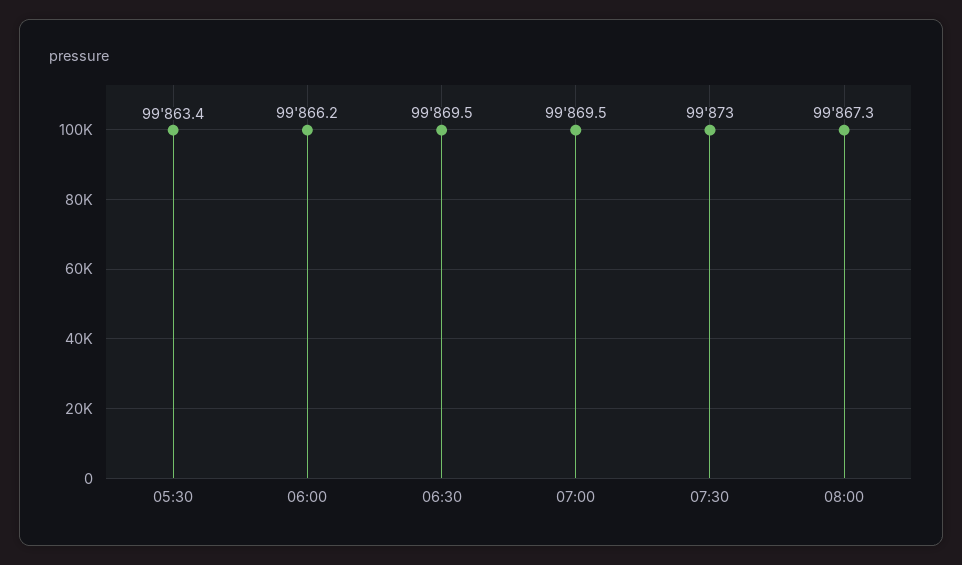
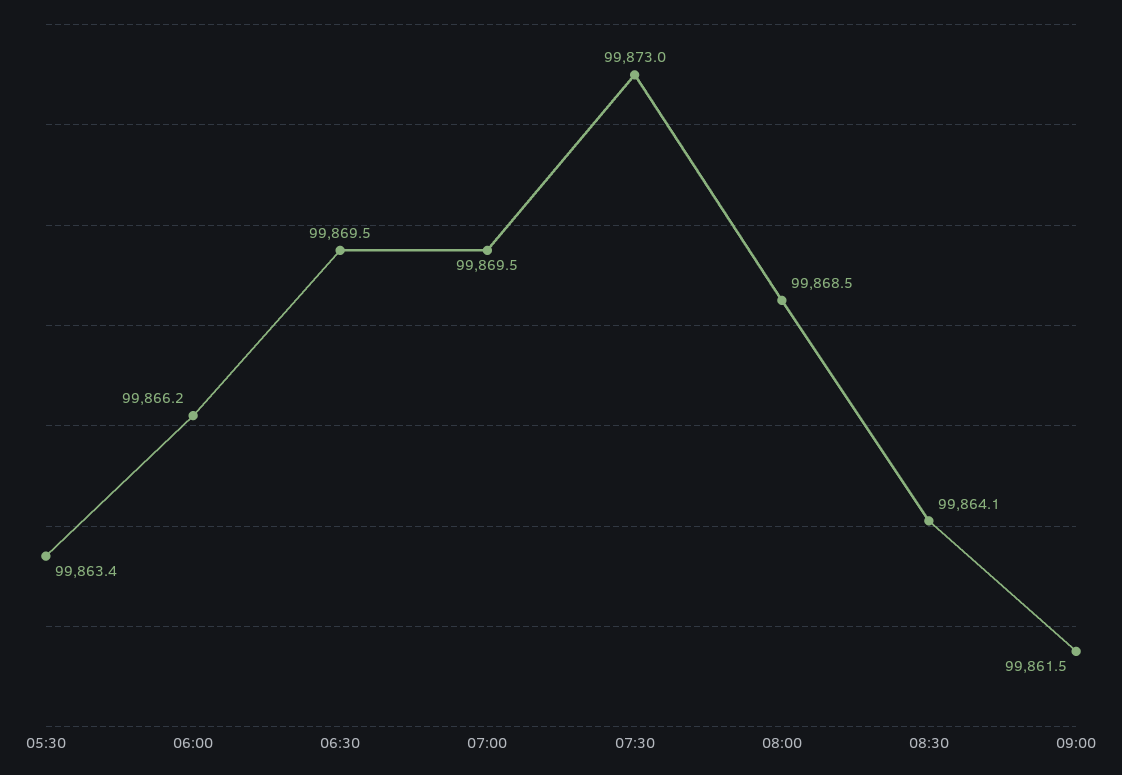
08:00: 99867.3 -> 99868.5
08:30: none -> 99864.1
09:00: none -> 99861.5

